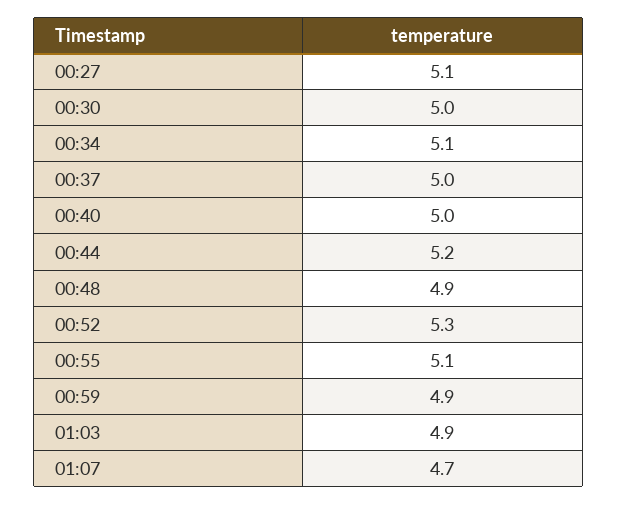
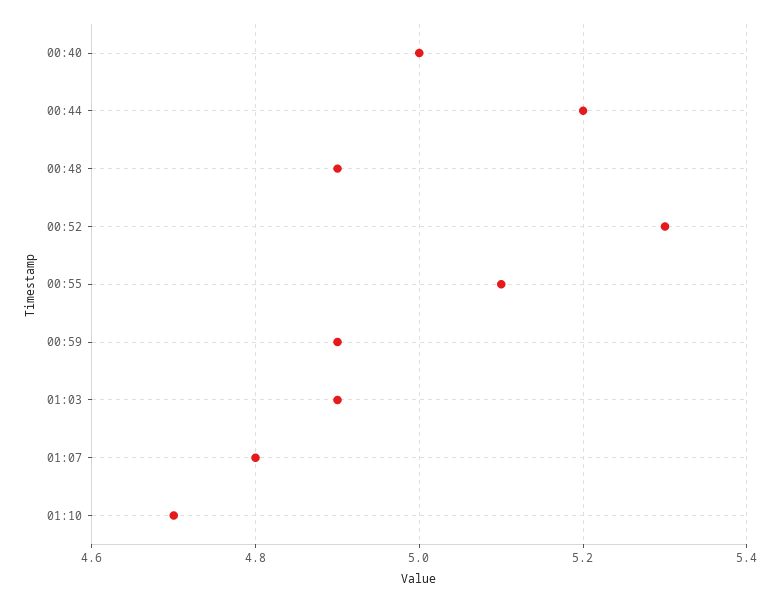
00:27: 5.1 -> none
00:30: 5 -> none
00:34: 5.1 -> none
00:37: 5 -> none
01:07: 4.7 -> 4.8
01:10: none -> 4.7

